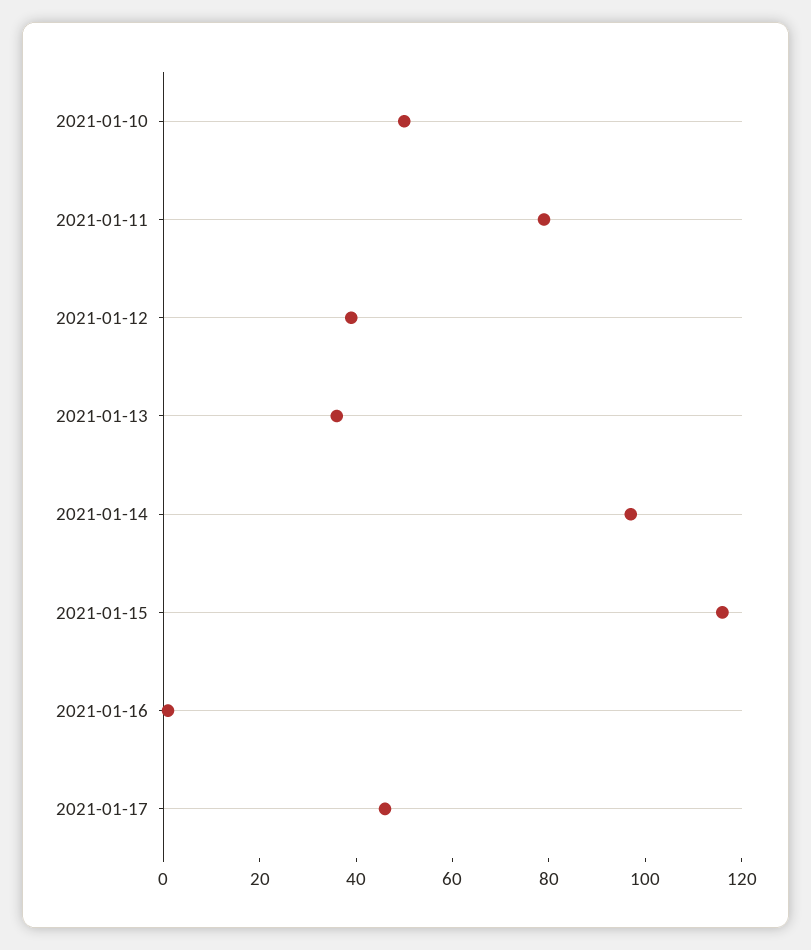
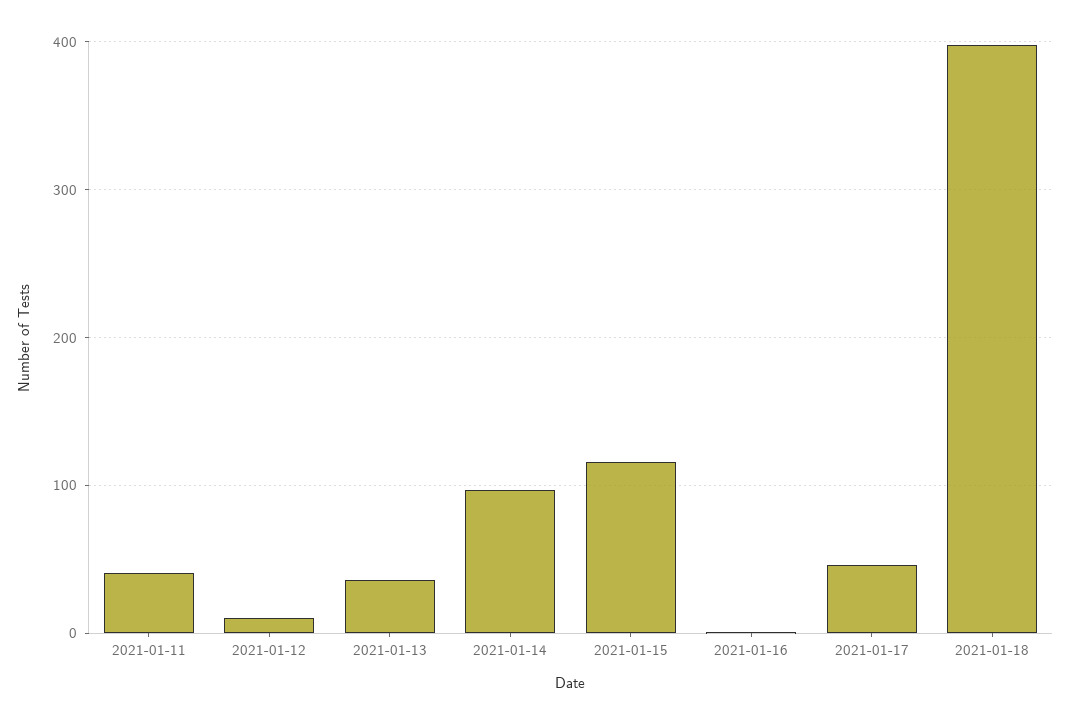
2021-01-10: 50 -> none
2021-01-11: 80 -> 40
2021-01-12: 40 -> 10
2021-01-18: none -> 400

